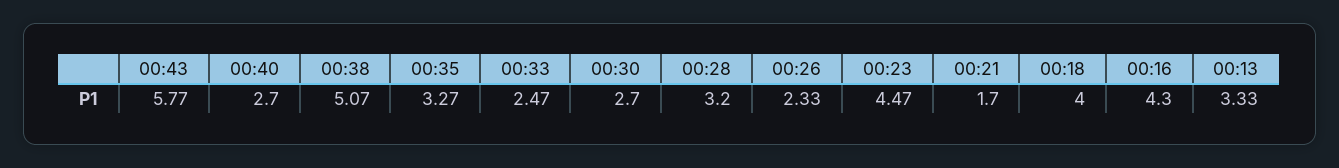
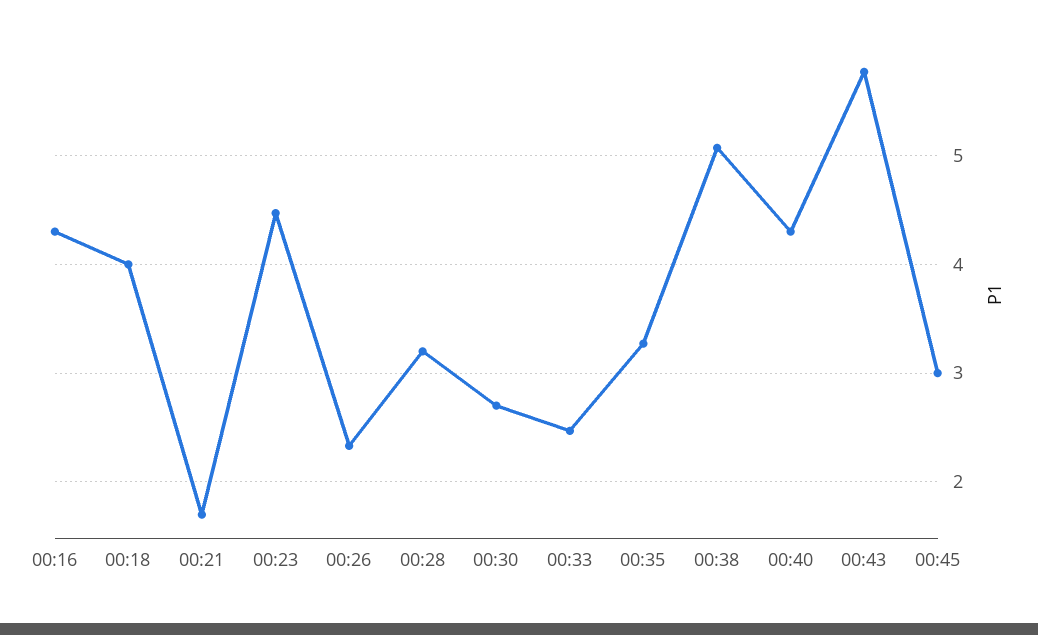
00:40: 2.7 -> 4.3
00:13: 3.33 -> none
00:45: none -> 3

